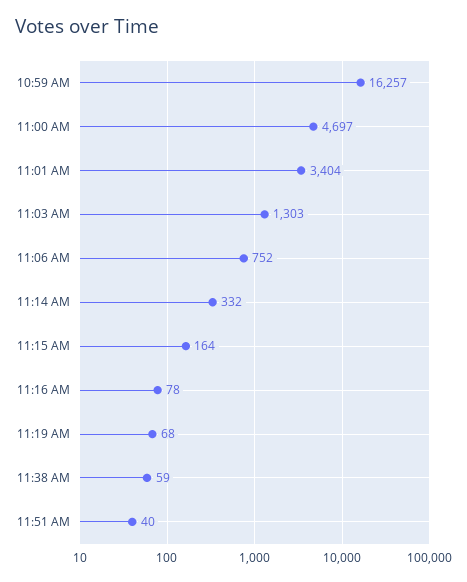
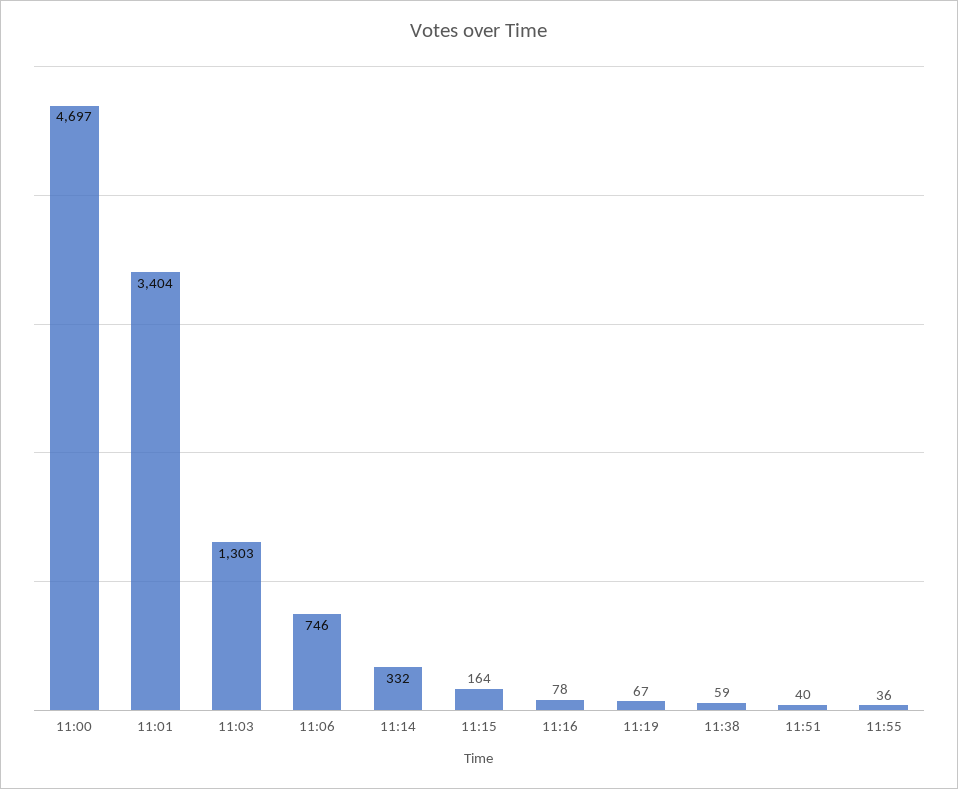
10:59 AM: 16257 -> none
11:06 AM: 752 -> 746
11:19 AM: 68 -> 67
11:55: none -> 36

